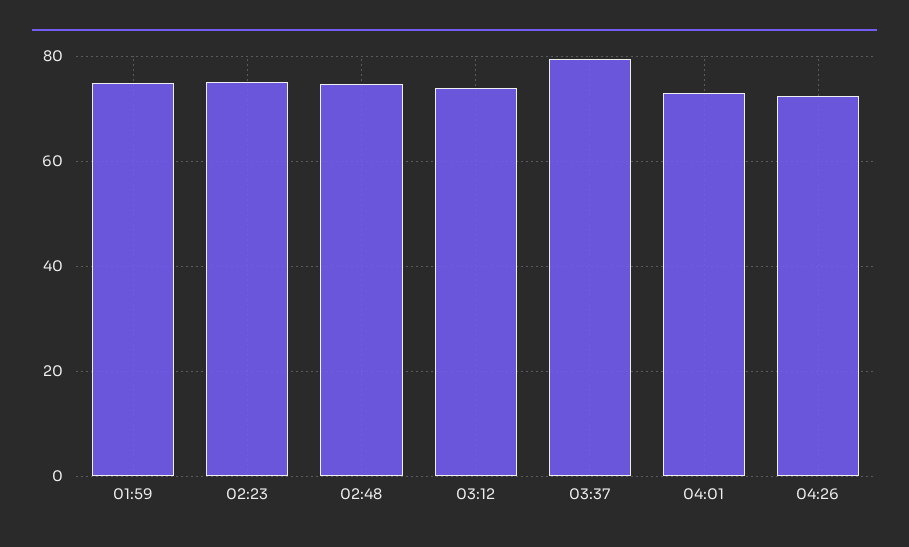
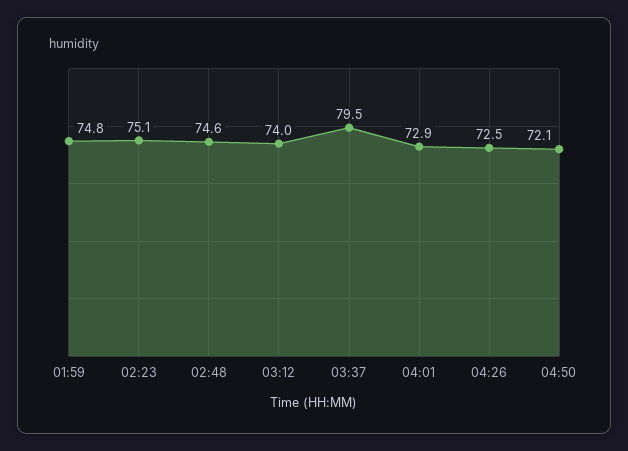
04:50: none -> 72.1

